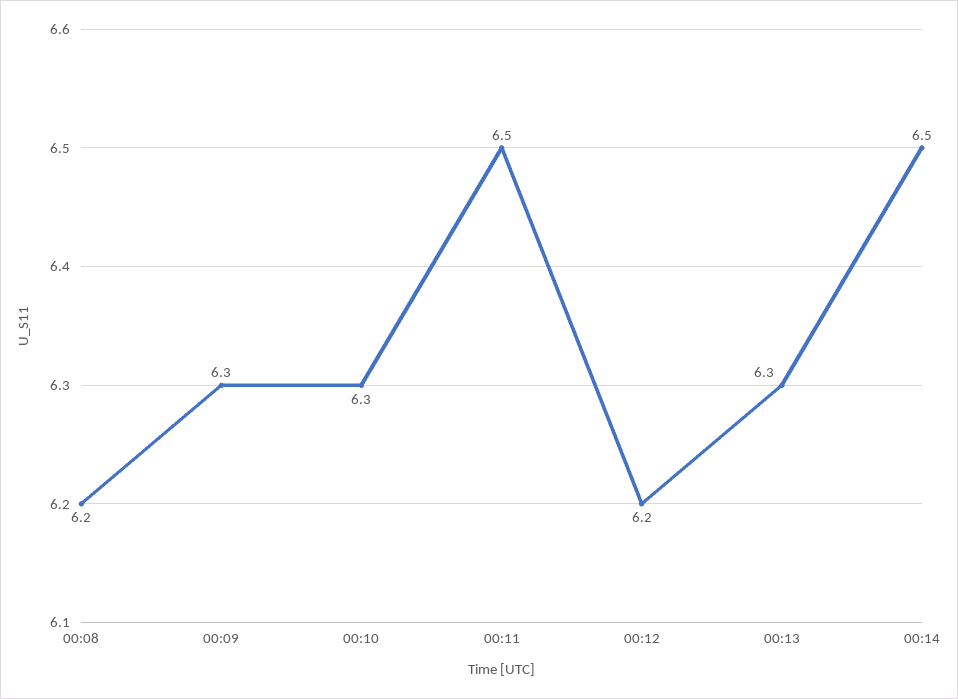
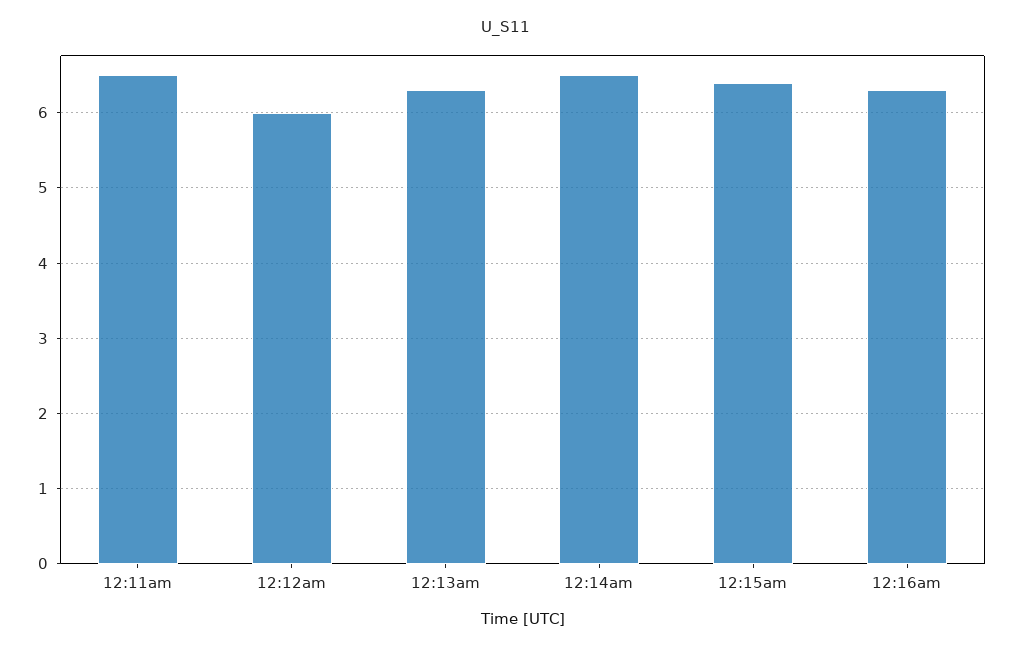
00:08: 6.2 -> none
00:09: 6.3 -> none
00:10: 6.3 -> none
00:12: 6.2 -> 6
12:15am: none -> 6.4
12:16am: none -> 6.3

